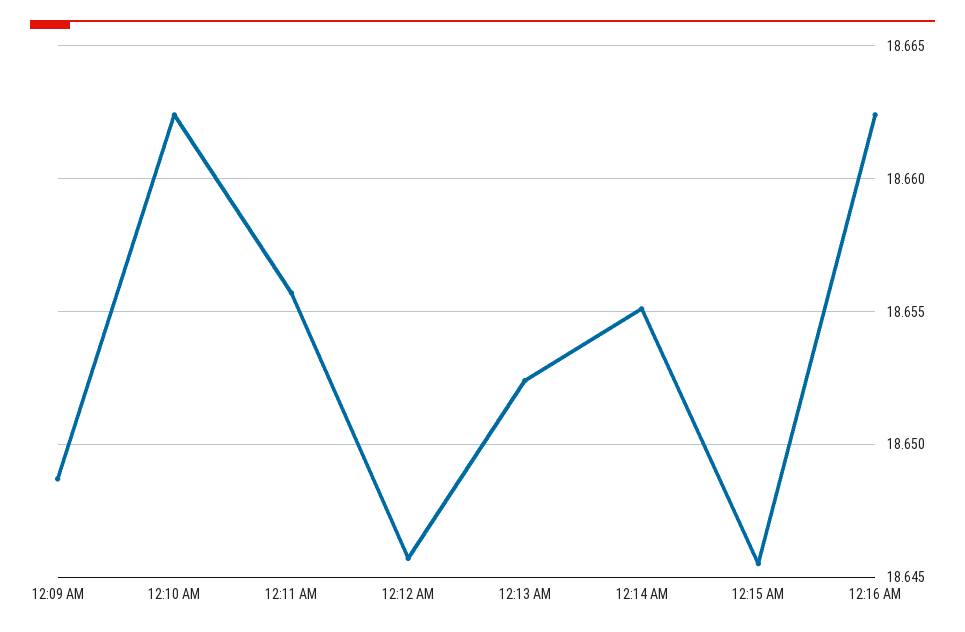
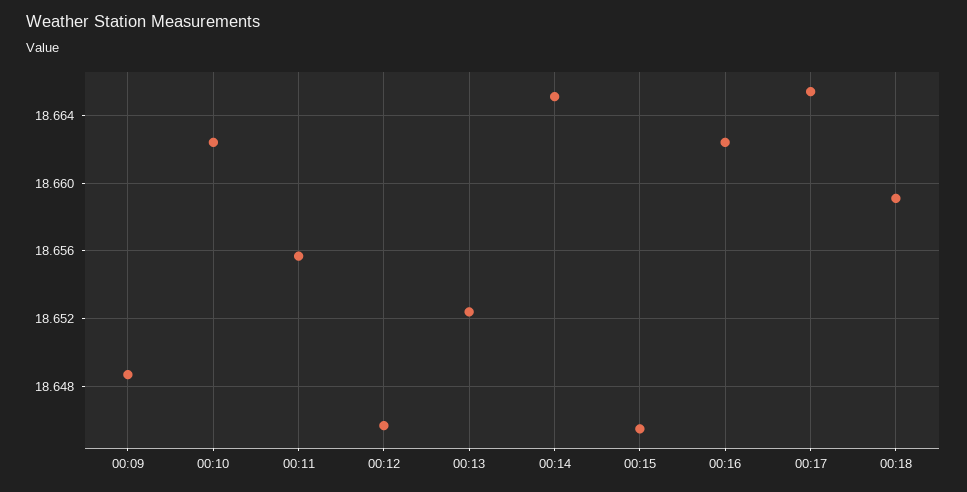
12:14 AM: 18.655 -> 18.665
00:17: none -> 18.6655
00:18: none -> 18.659

